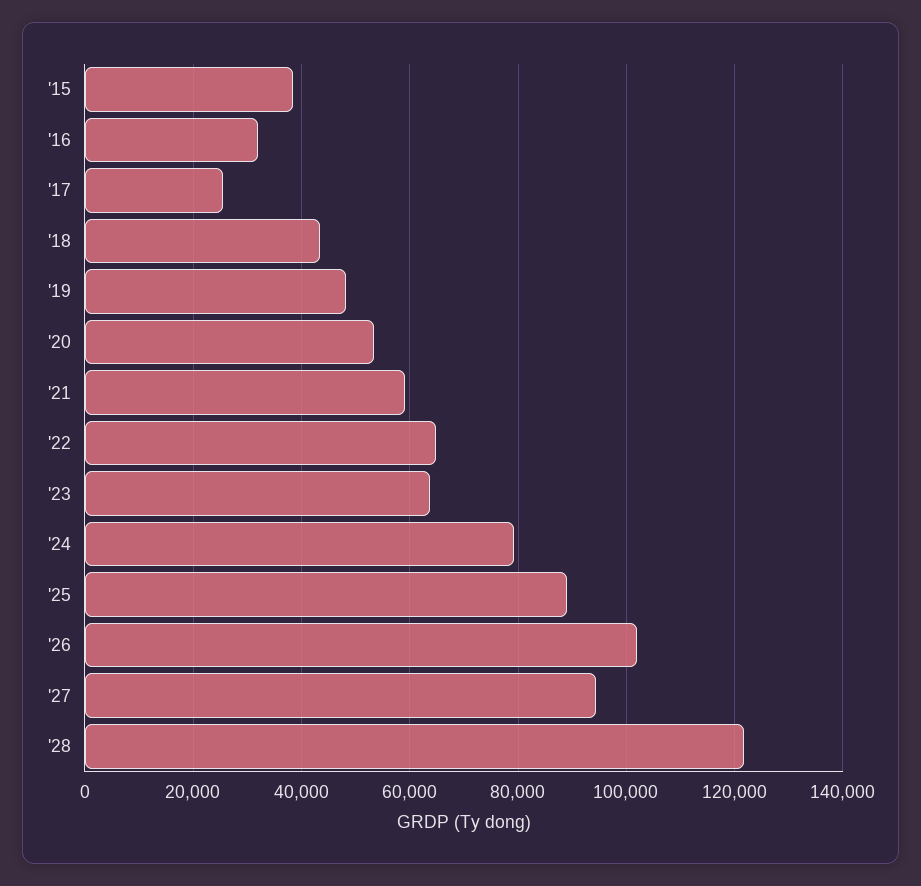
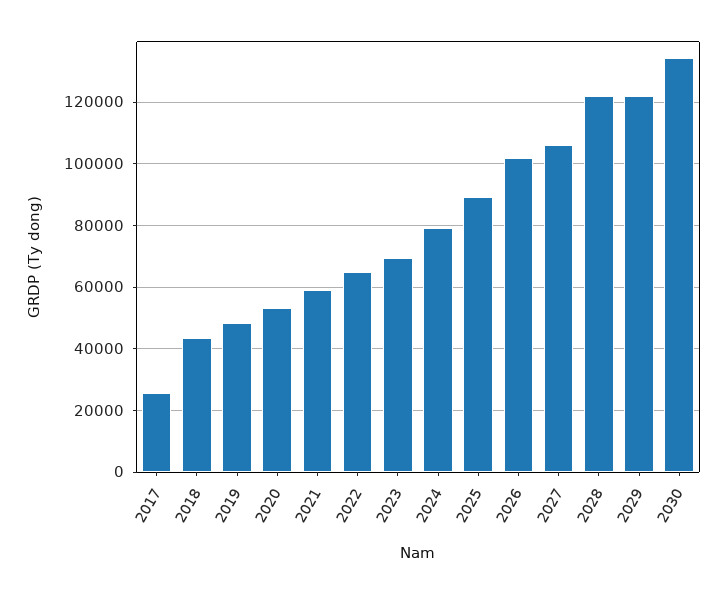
'15: 38000 -> none
'16: 32000 -> none
'23: 64000 -> 70000
'27: 94000 -> 106000
2029: none -> 122000
2030: none -> 134000

